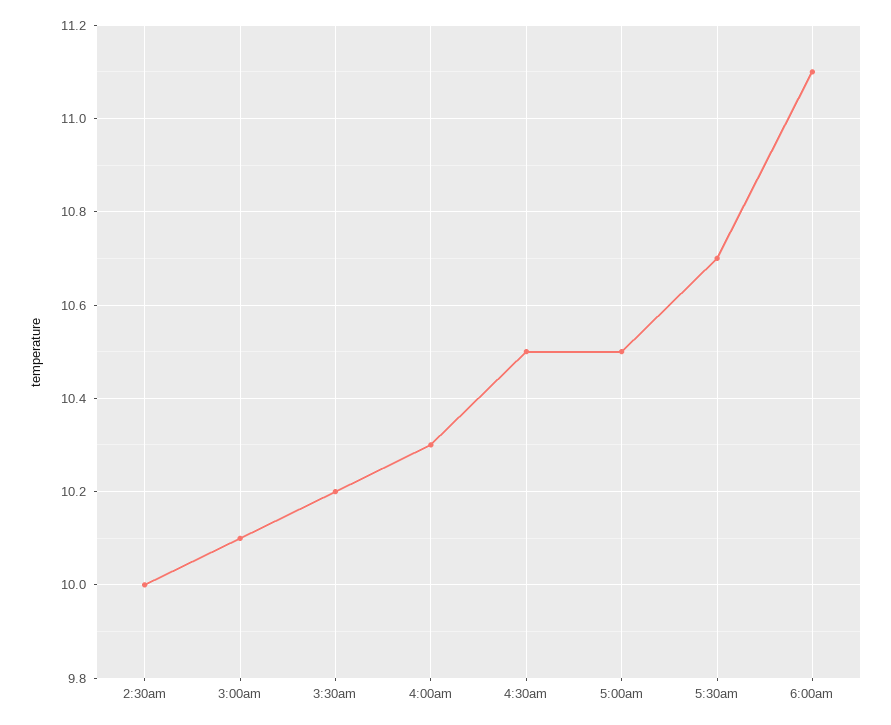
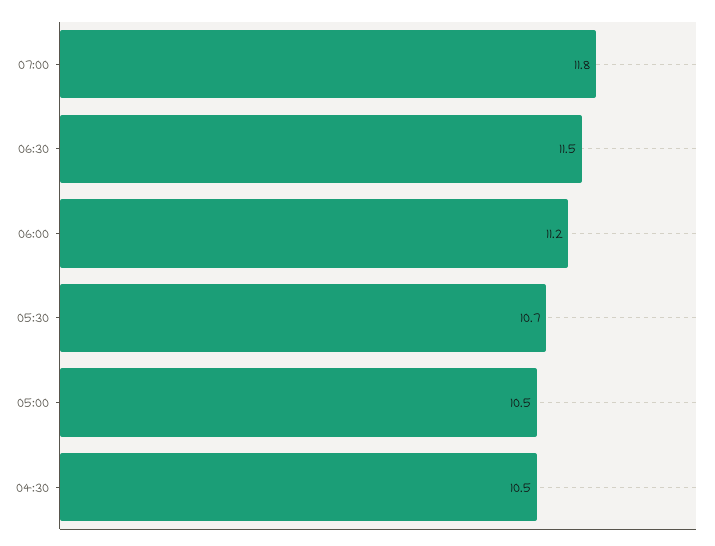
2:30am: 10 -> none
3:00am: 10.1 -> none
3:30am: 10.2 -> none
4:00am: 10.3 -> none
6:00am: 11.1 -> 11.2
07:00: none -> 11.8
06:30: none -> 11.5

